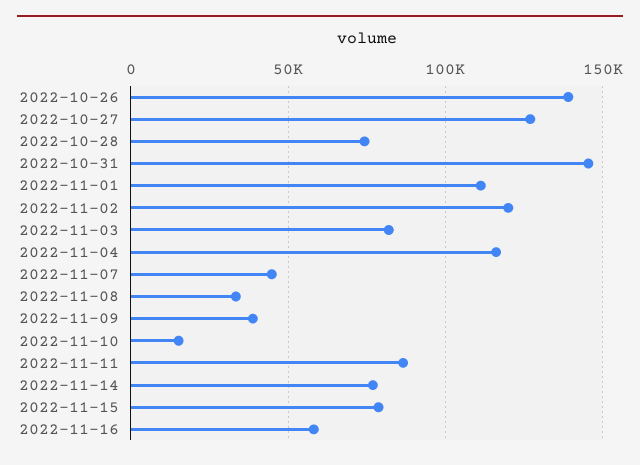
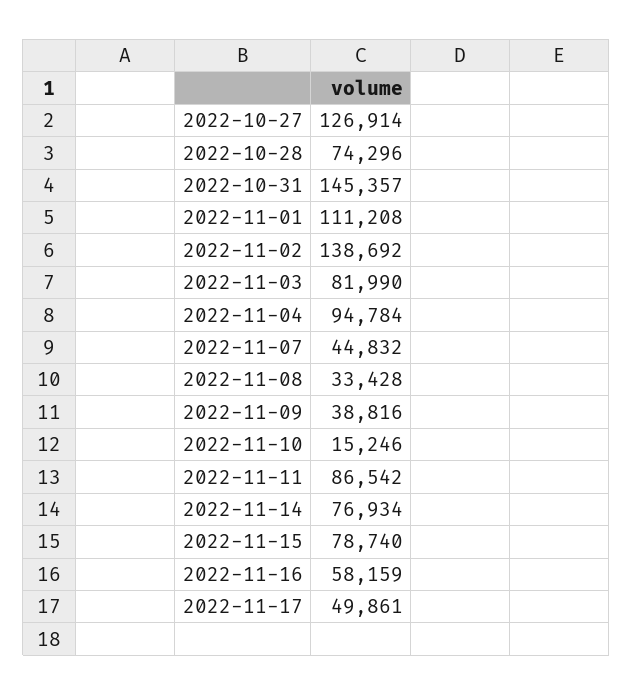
2022-10-26: 140000 -> none
2022-11-02: 120000 -> 138692
2022-11-04: 115000 -> 94784
2022-11-17: none -> 49861

